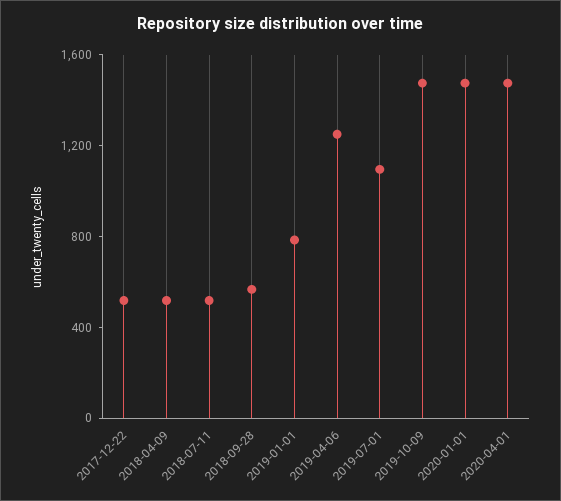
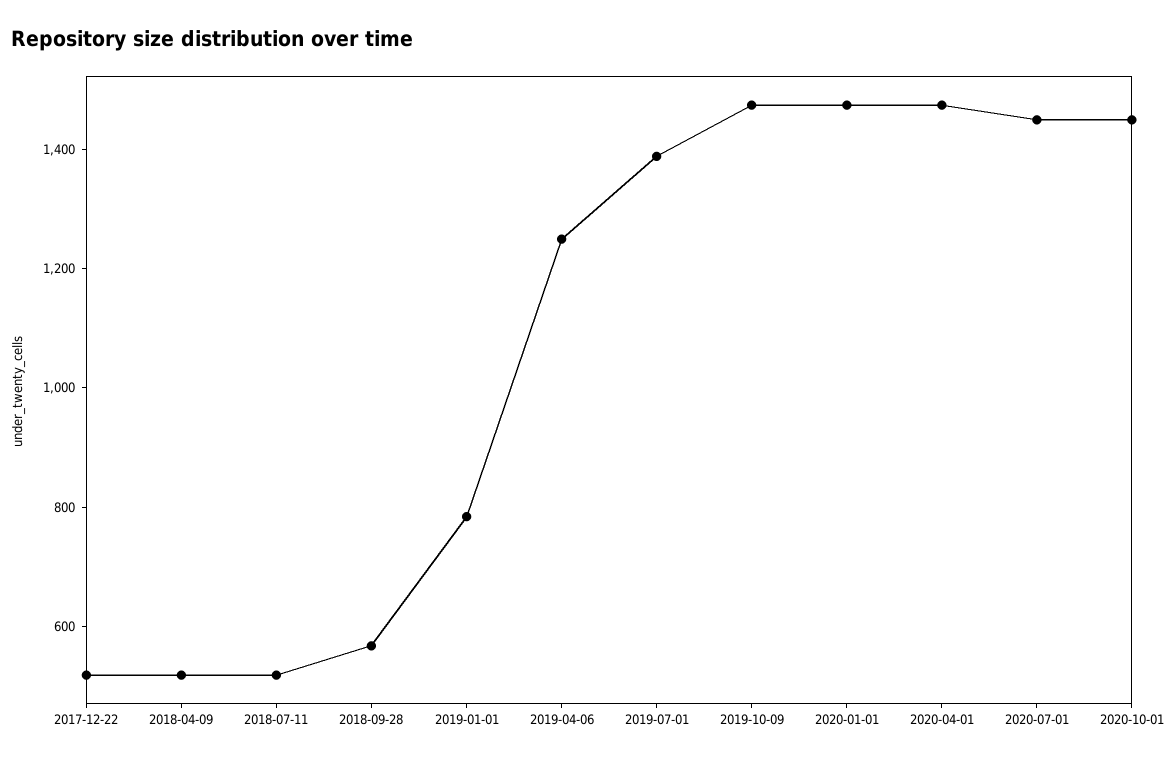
2019-07-01: 1100 -> 1400
2020-07-01: none -> 1450
2020-10-01: none -> 1450

